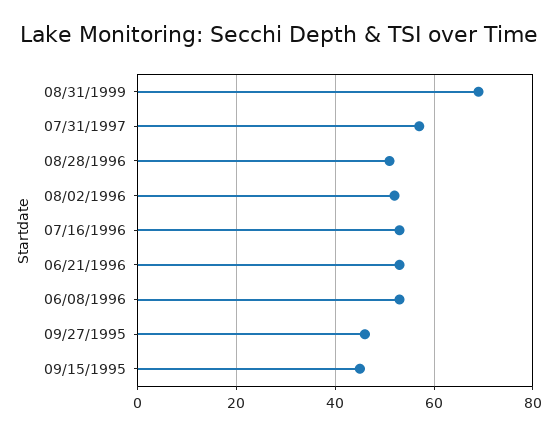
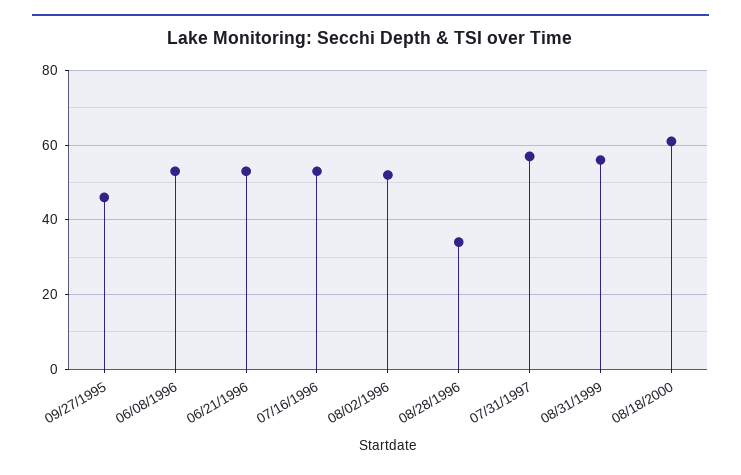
08/31/1999: 70 -> 55
08/28/1996: 50 -> 35
09/15/1995: 45 -> none
08/18/2000: none -> 60

